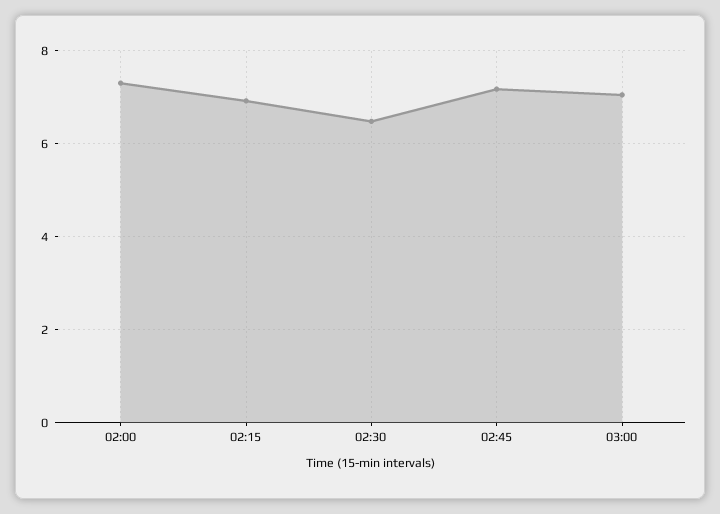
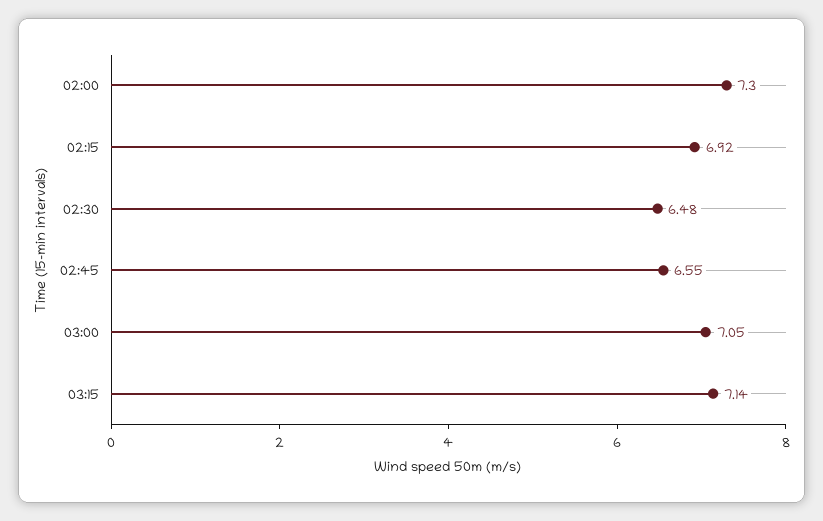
02:45: 7.2 -> 6.55
03:15: none -> 7.14

